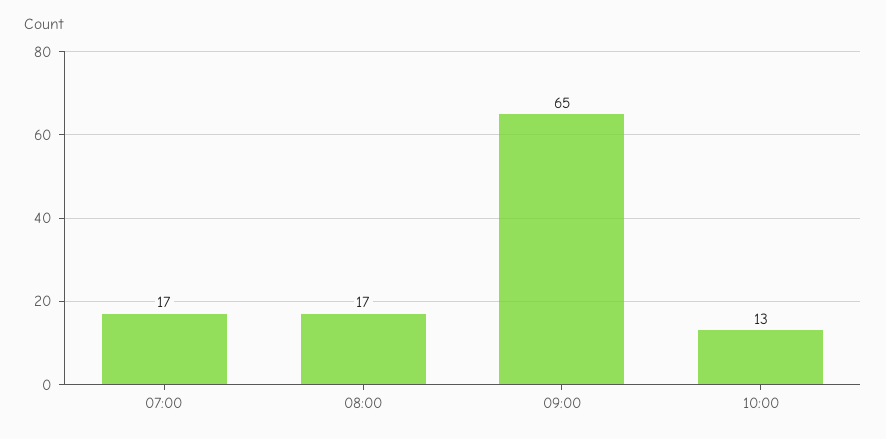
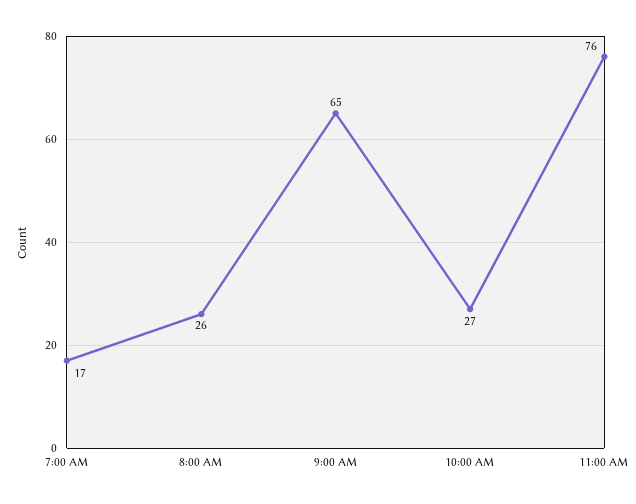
08:00: 17 -> 26
10:00: 13 -> 27
11:00 AM: none -> 76

